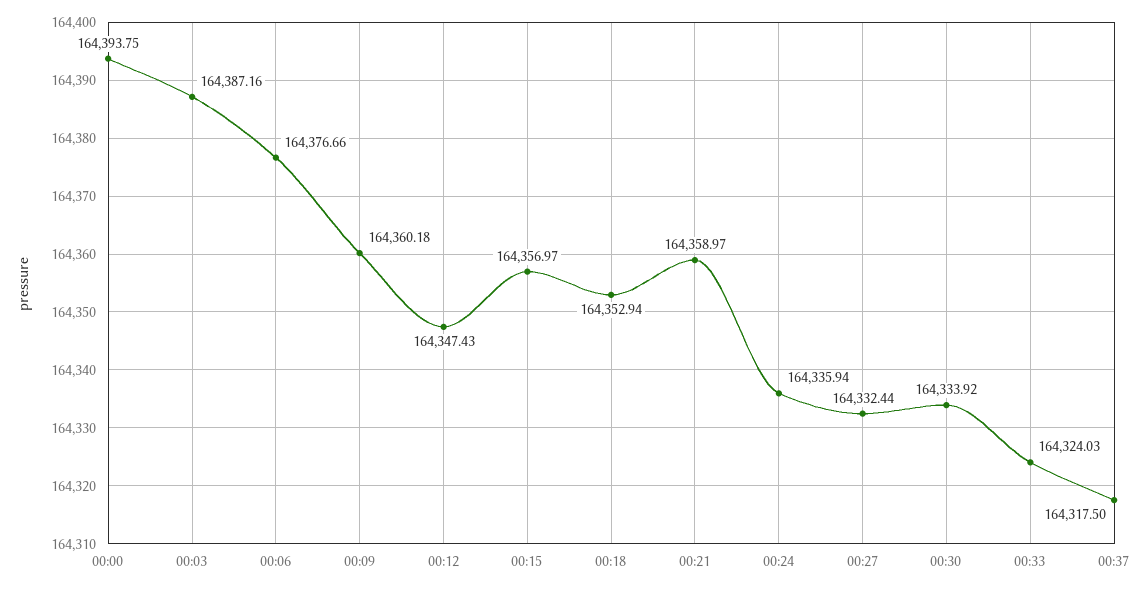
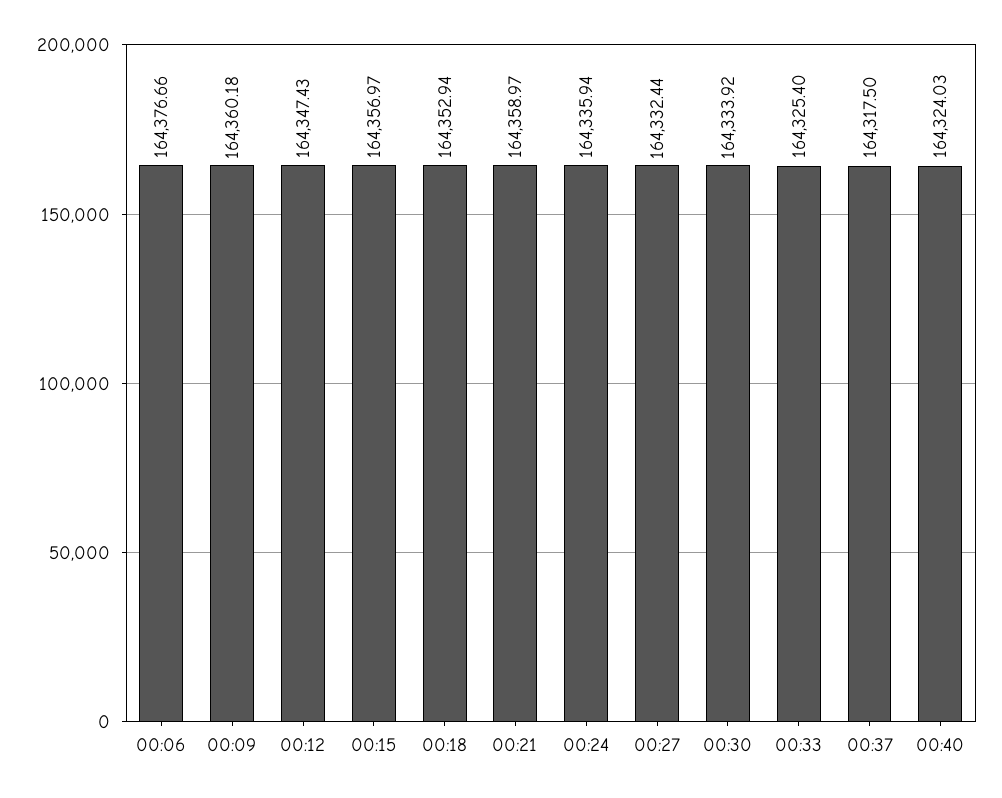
00:00: 164393.75 -> none
00:03: 164387.16 -> none
00:33: 164324.03 -> 164325.4
00:40: none -> 164324.03

